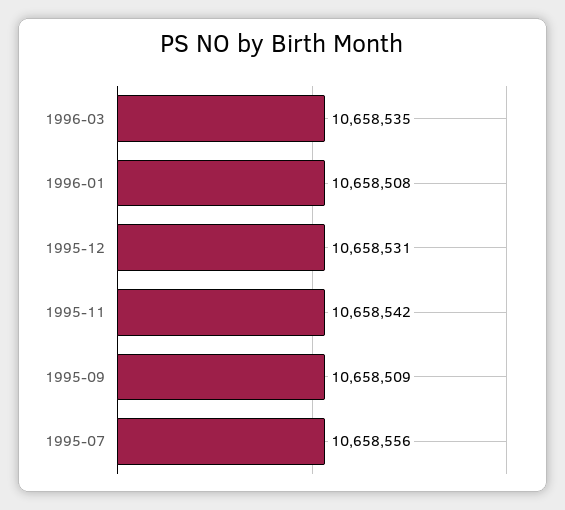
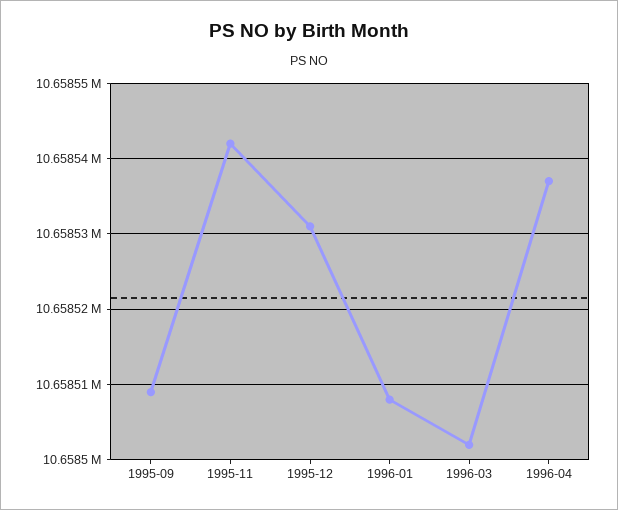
1996-03: 10658535 -> 10658502
1995-07: 10658556 -> none
1996-04: none -> 10658537

